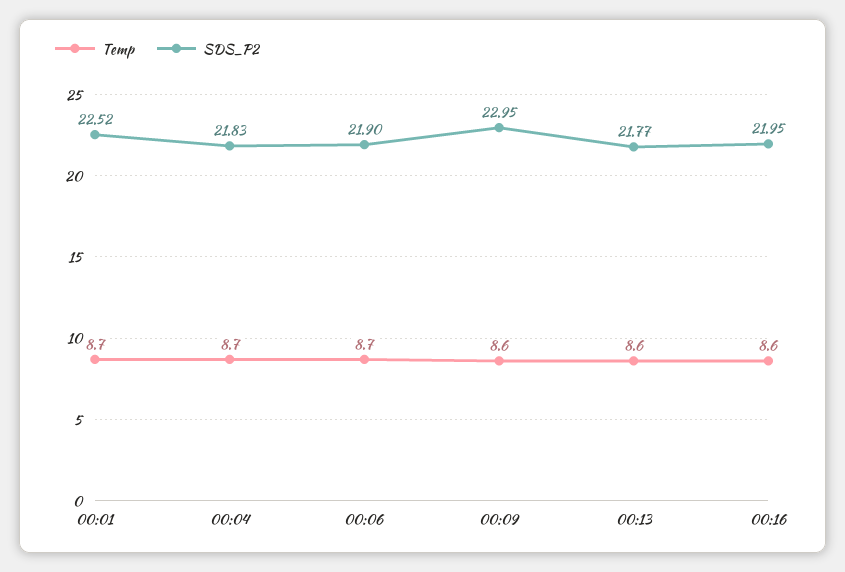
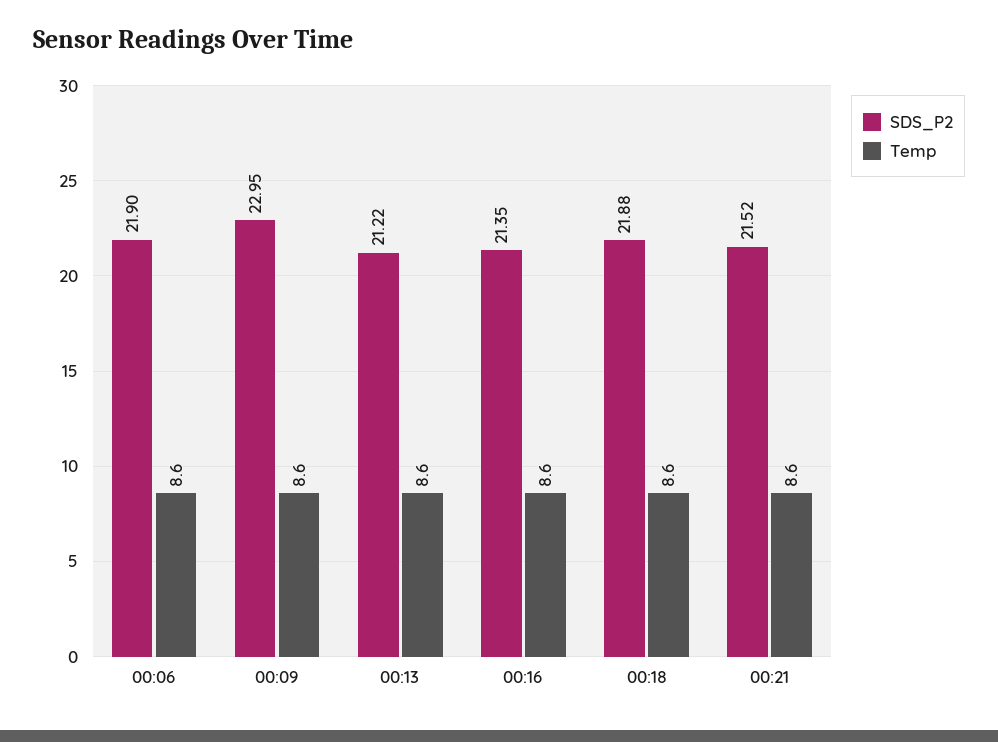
Temp, 00:01: 8.7 -> none
SDS_P2, 00:01: 22.52 -> none
Temp, 00:04: 8.7 -> none
SDS_P2, 00:04: 21.83 -> none
Temp, 00:06: 8.7 -> 8.6
SDS_P2, 00:13: 21.77 -> 21.22
SDS_P2, 00:16: 21.95 -> 21.35
SDS_P2, 00:18: none -> 21.88
Temp, 00:18: none -> 8.6
SDS_P2, 00:21: none -> 21.52
Temp, 00:21: none -> 8.6

